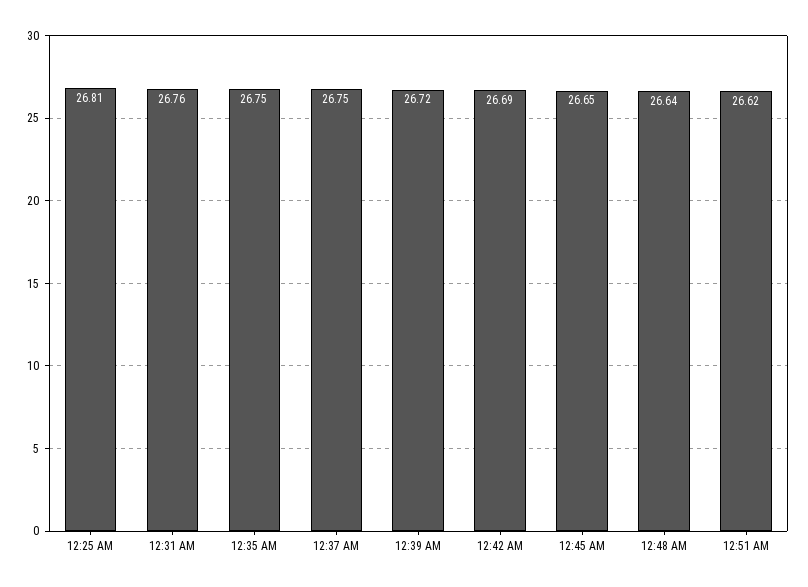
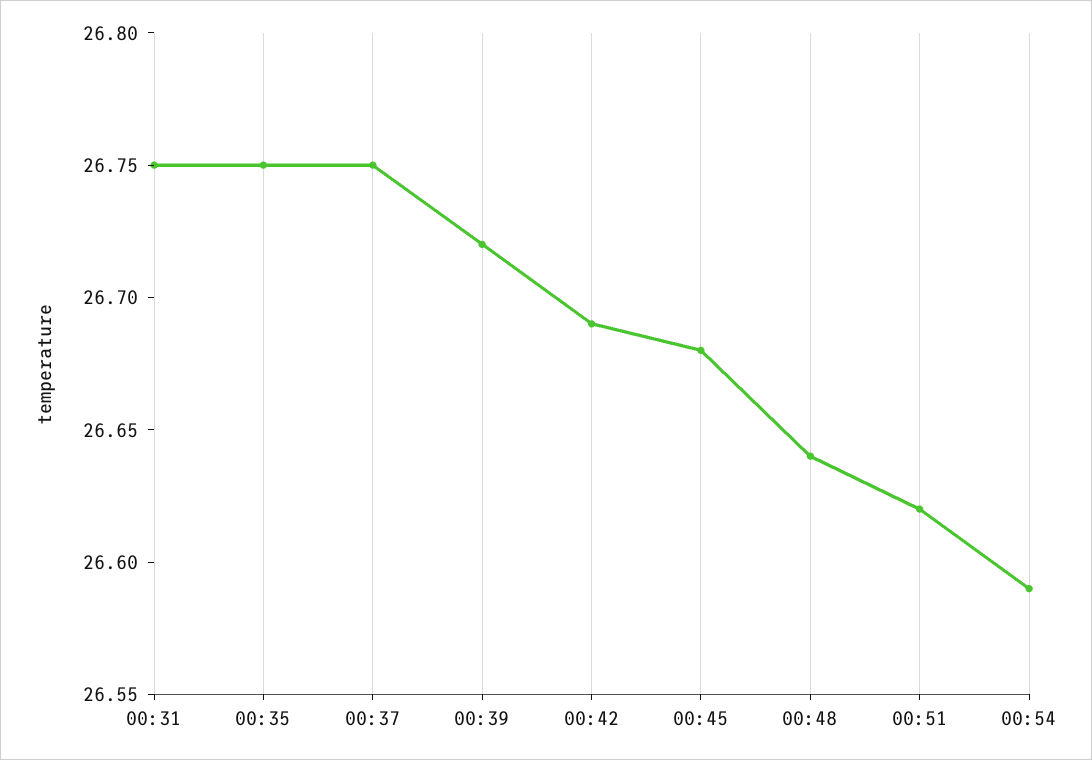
12:25 AM: 26.81 -> none
12:31 AM: 26.76 -> 26.75
12:45 AM: 26.65 -> 26.68
00:54: none -> 26.59

